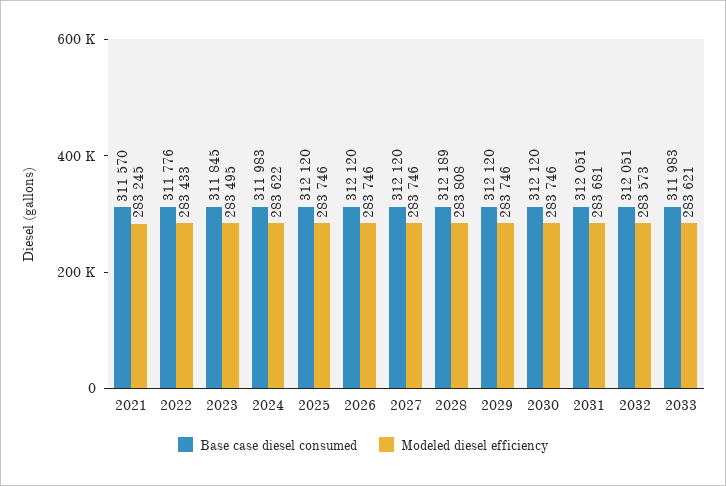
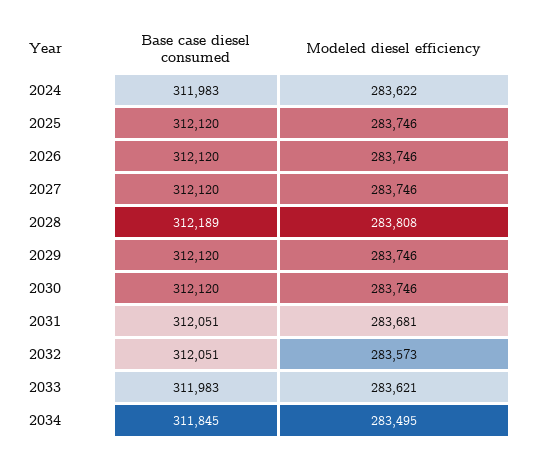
Base case diesel consumed, 2021: 311570 -> none
Modeled diesel efficiency, 2021: 283245 -> none
Base case diesel consumed, 2022: 311776 -> none
Modeled diesel efficiency, 2022: 283433 -> none
Base case diesel consumed, 2023: 311845 -> none
Modeled diesel efficiency, 2023: 283495 -> none
Base case diesel consumed, 2034: none -> 311845
Modeled diesel efficiency, 2034: none -> 283495

